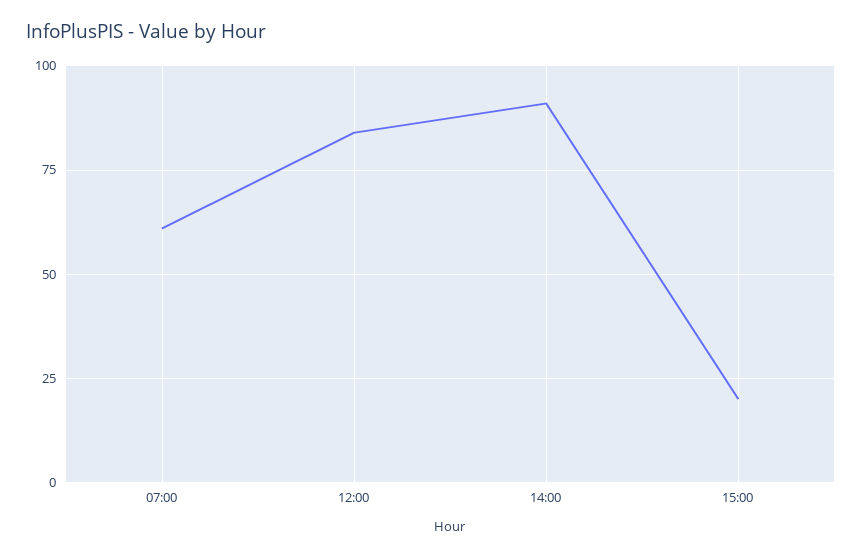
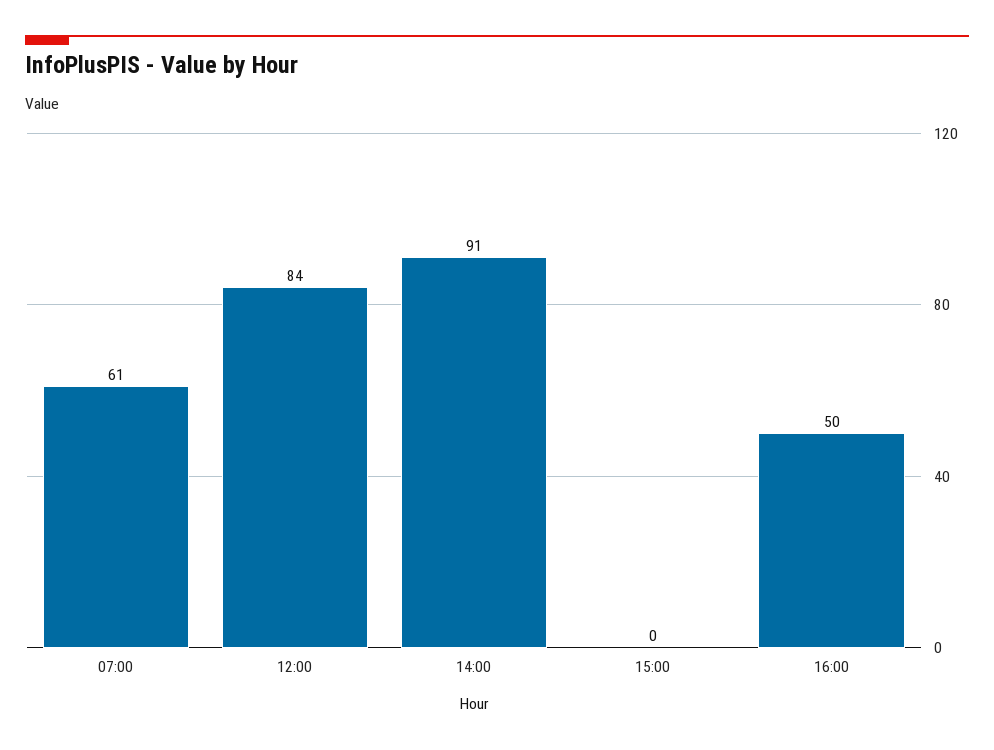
15:00: 20 -> 0
16:00: none -> 50

